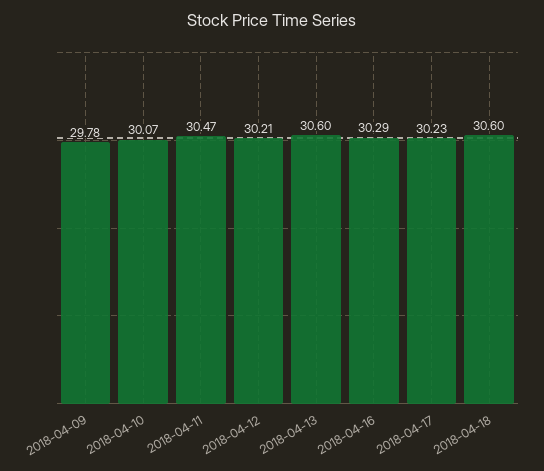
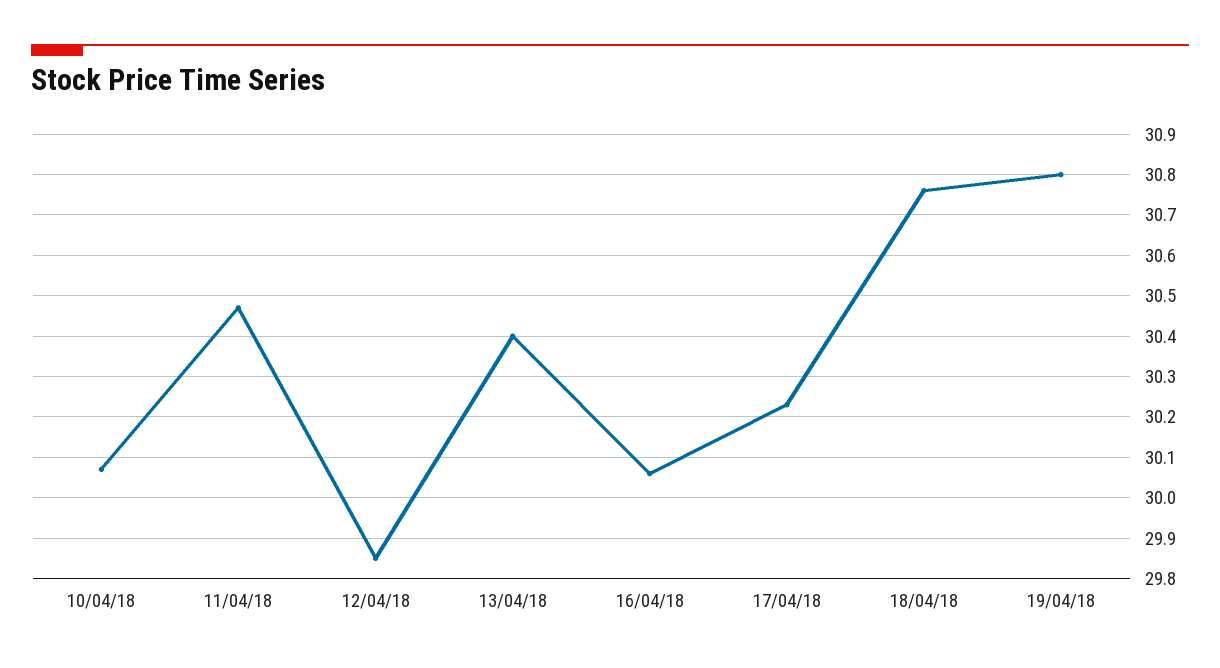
2018-04-09: 29.78 -> none
2018-04-12: 30.21 -> 29.85
2018-04-13: 30.6 -> 30.4
2018-04-16: 30.29 -> 30.05
2018-04-18: 30.6 -> 30.75
19/04/18: none -> 30.8

